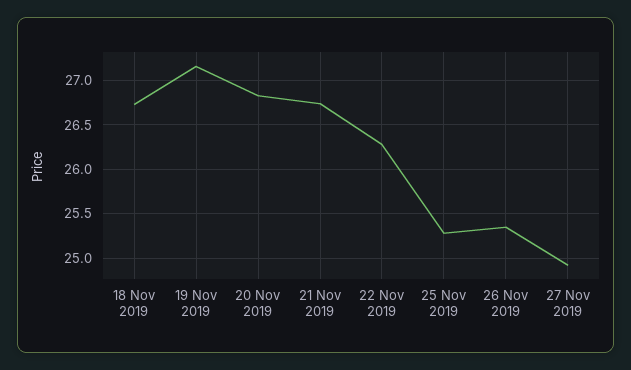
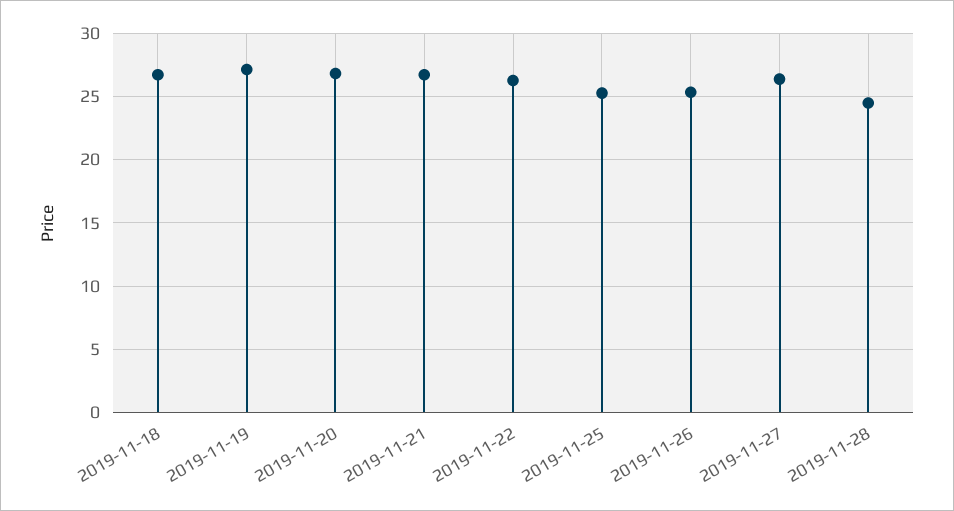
27 Nov 2019: 24.9 -> 26.5
2019-11-28: none -> 24.5

